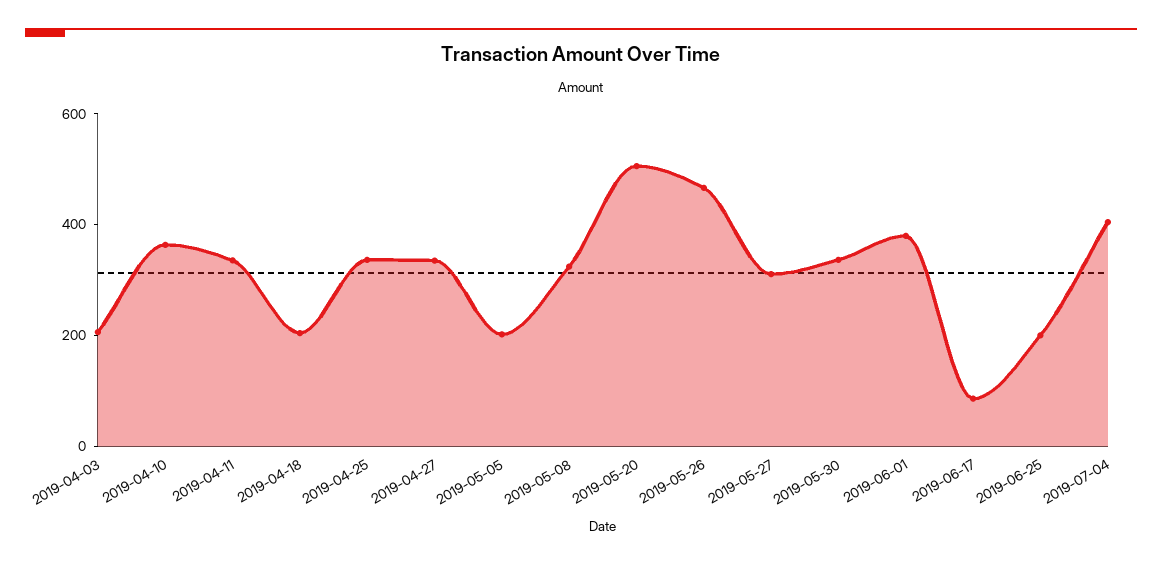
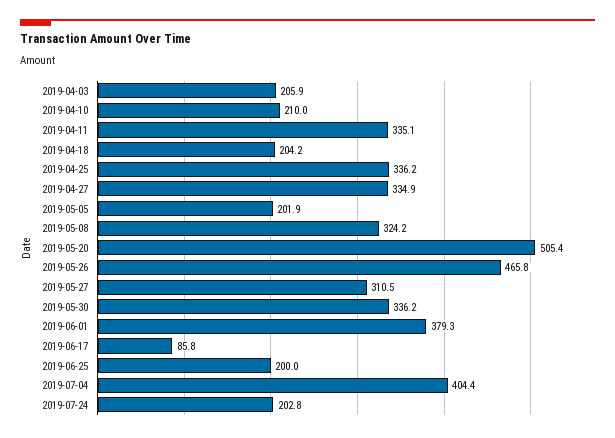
2019-04-10: 350 -> 210
2019-07-24: none -> 202.8

